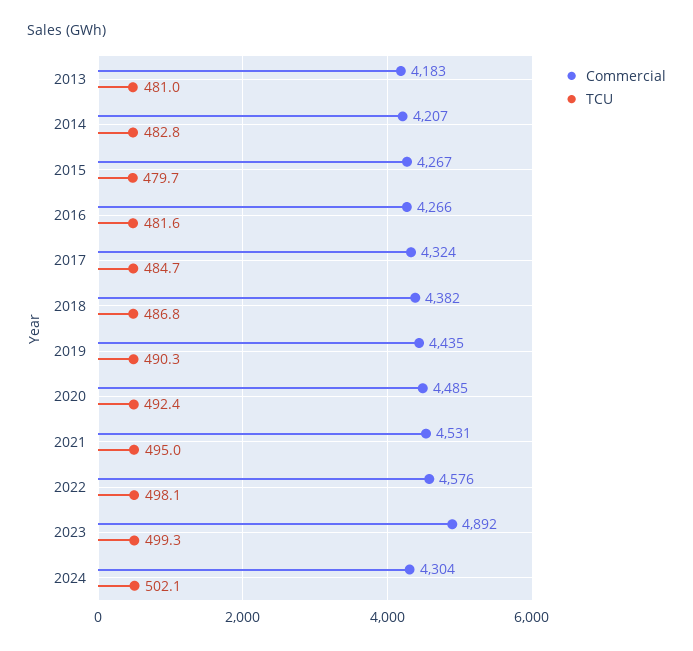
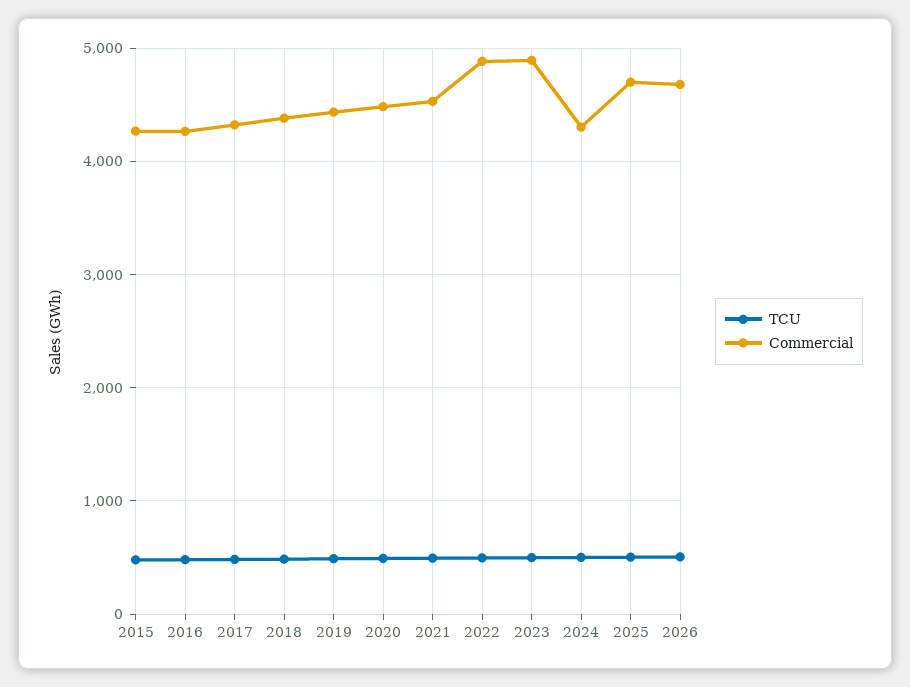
Commercial, 2013: 4183 -> none
TCU, 2013: 481 -> none
Commercial, 2014: 4207 -> none
TCU, 2014: 482.8 -> none
Commercial, 2022: 4576 -> 4900
TCU, 2025: none -> 500
Commercial, 2025: none -> 4700
TCU, 2026: none -> 500
Commercial, 2026: none -> 4700

